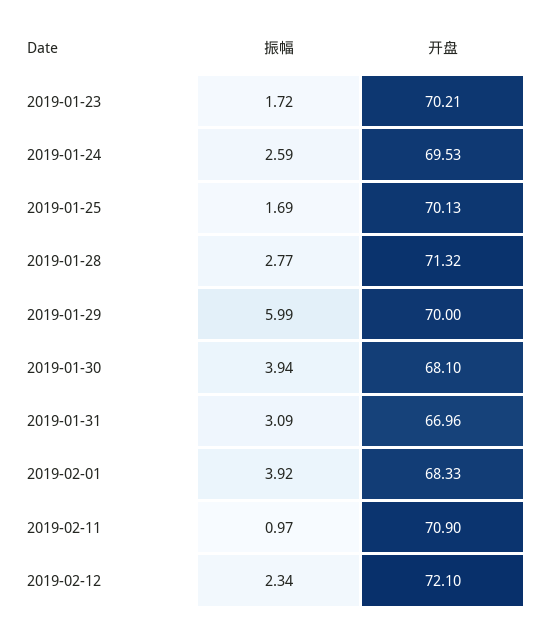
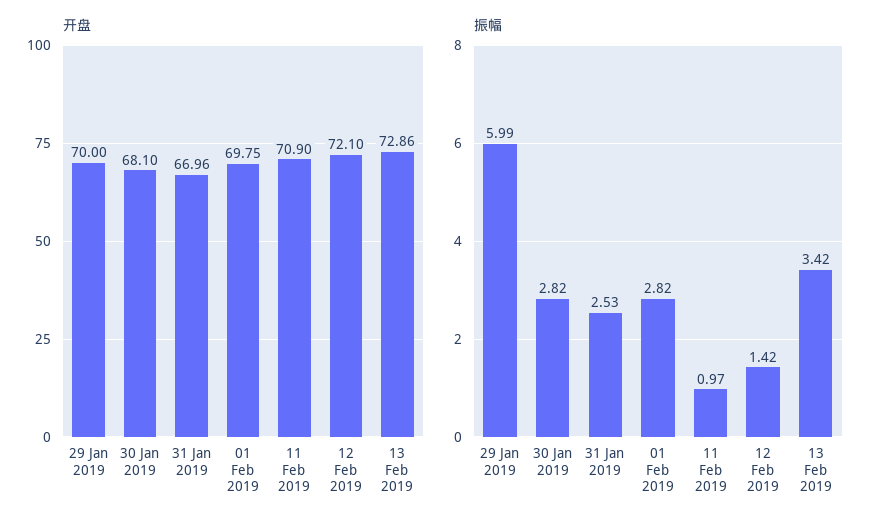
振幅, 2019-01-23: 1.72 -> none
开盘, 2019-01-23: 70.21 -> none
振幅, 2019-01-24: 2.59 -> none
开盘, 2019-01-24: 69.53 -> none
振幅, 2019-01-25: 1.69 -> none
开盘, 2019-01-25: 70.13 -> none
振幅, 2019-01-28: 2.77 -> none
开盘, 2019-01-28: 71.32 -> none
振幅, 2019-01-30: 3.94 -> 2.82
振幅, 2019-01-31: 3.09 -> 2.53
振幅, 2019-02-01: 3.92 -> 2.82
开盘, 2019-02-01: 68.33 -> 69.75
振幅, 2019-02-12: 2.34 -> 1.42
开盘, 13 Feb 2019: none -> 72.86
振幅, 13 Feb 2019: none -> 3.42

